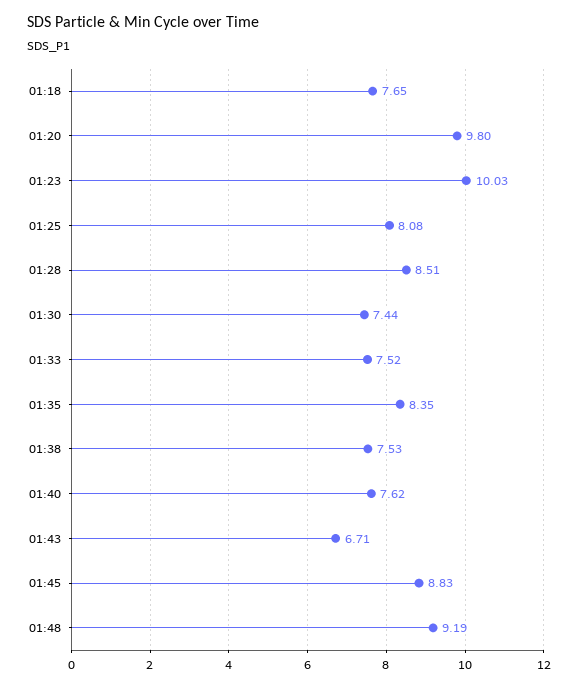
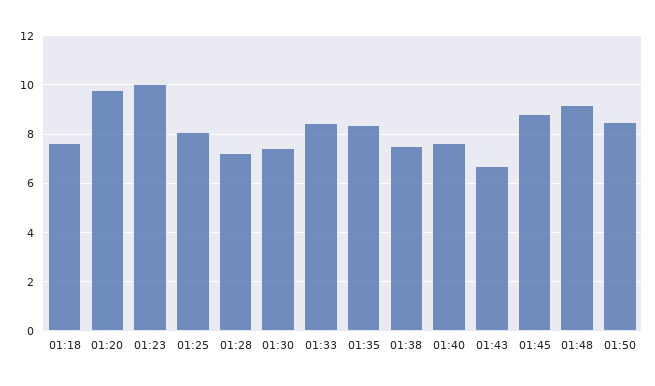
01:28: 8.51 -> 7.25
01:33: 7.52 -> 8.5
01:50: none -> 8.5

